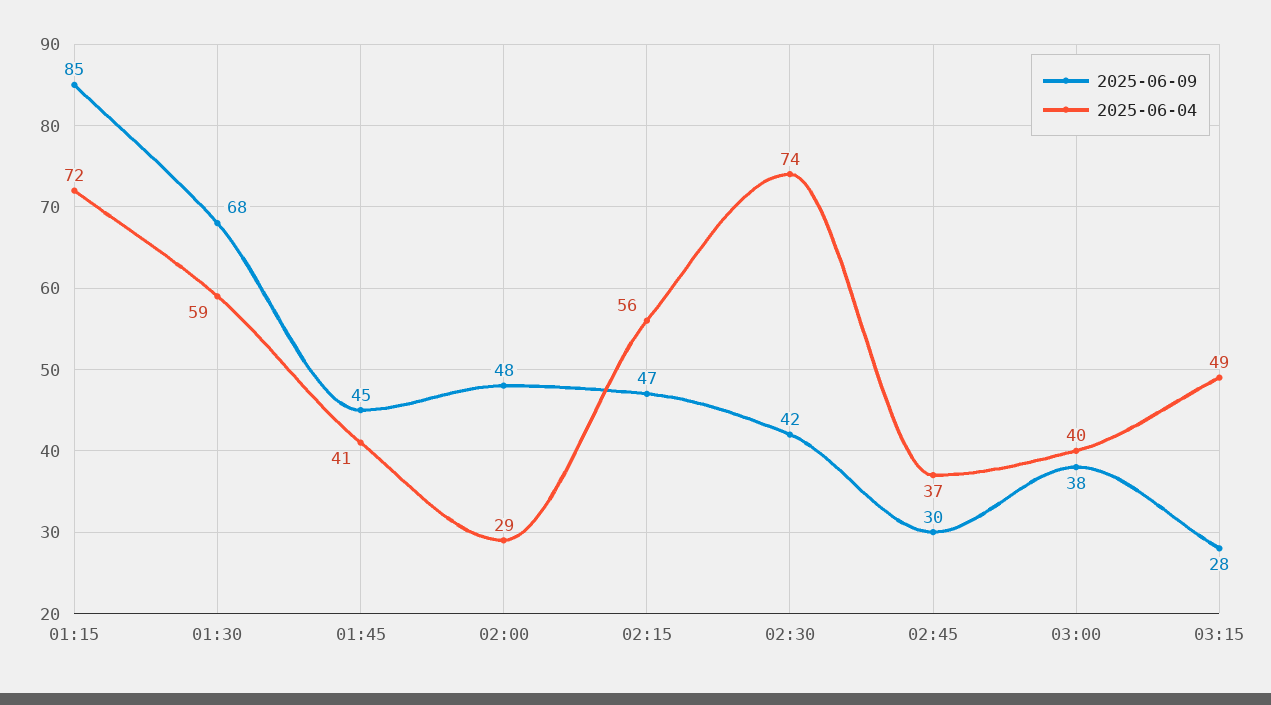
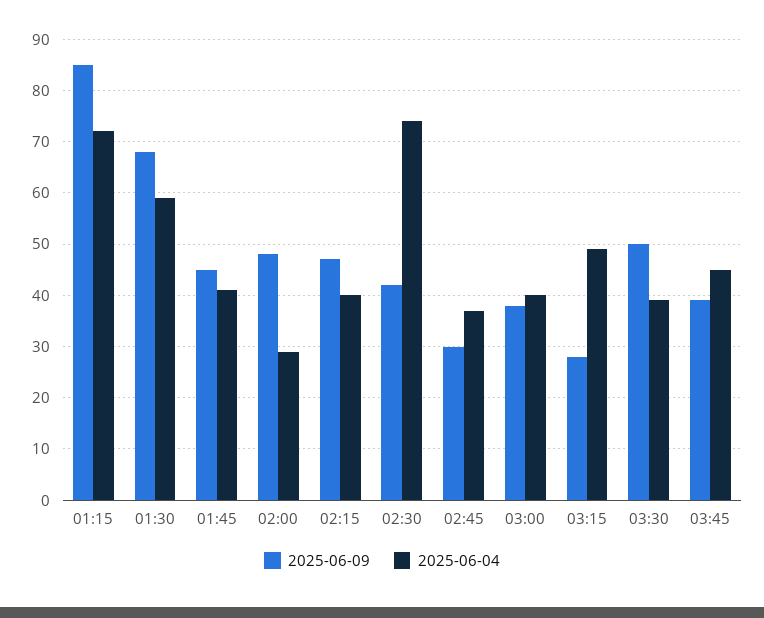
2025-06-04, 02:15: 56 -> 40
2025-06-09, 03:30: none -> 50
2025-06-04, 03:30: none -> 40
2025-06-09, 03:45: none -> 40
2025-06-04, 03:45: none -> 45

